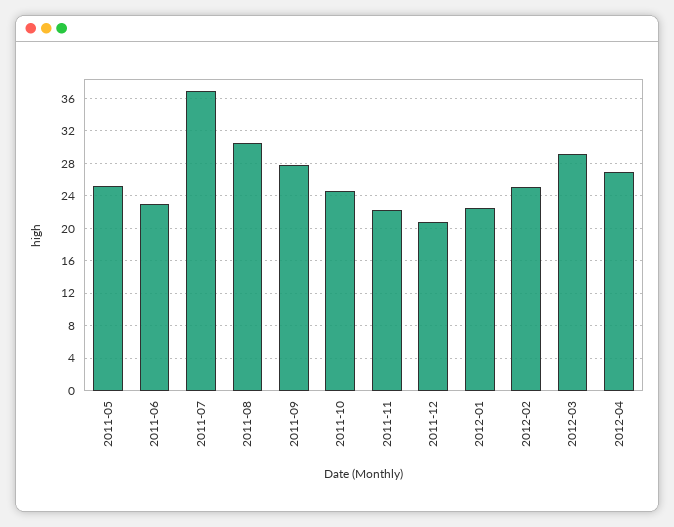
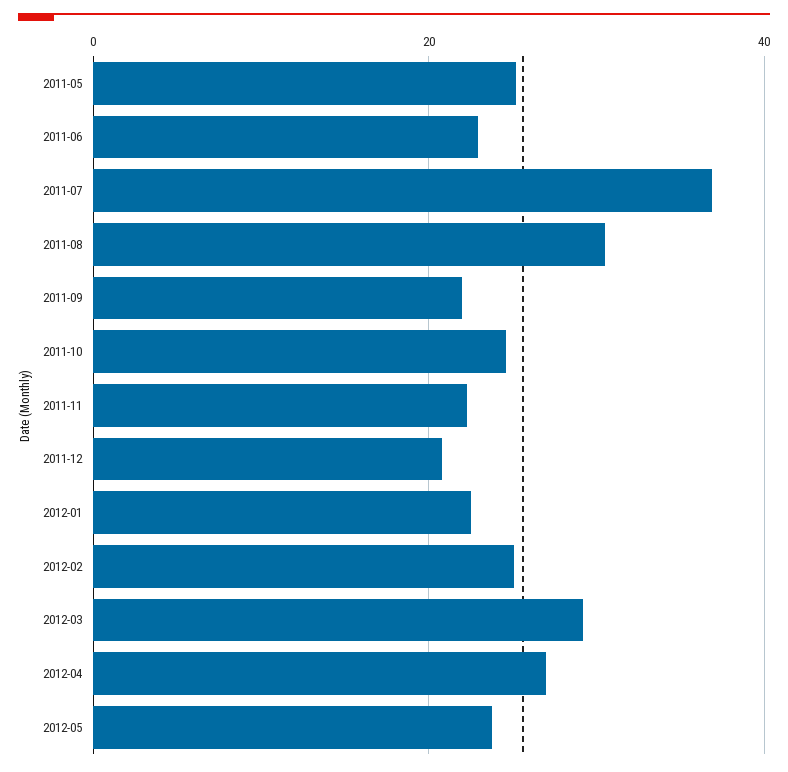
2011-09: 28 -> 22
2012-05: none -> 24

